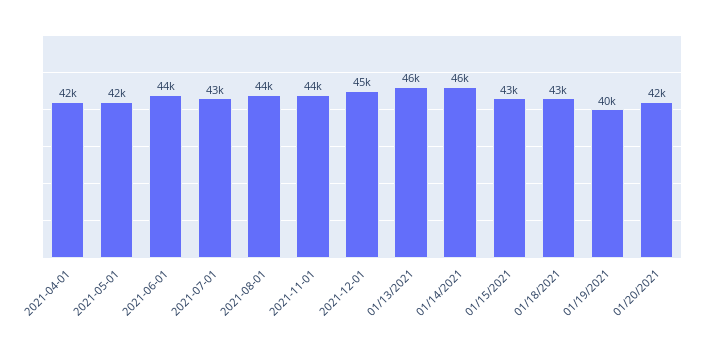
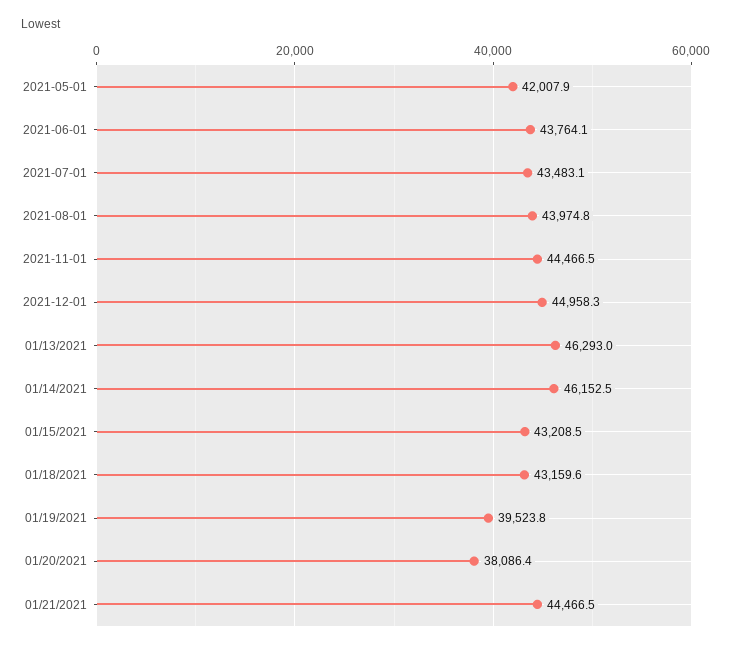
2021-04-01: 42000 -> none
01/20/2021: 42000 -> 38086.4
01/21/2021: none -> 44466.5

